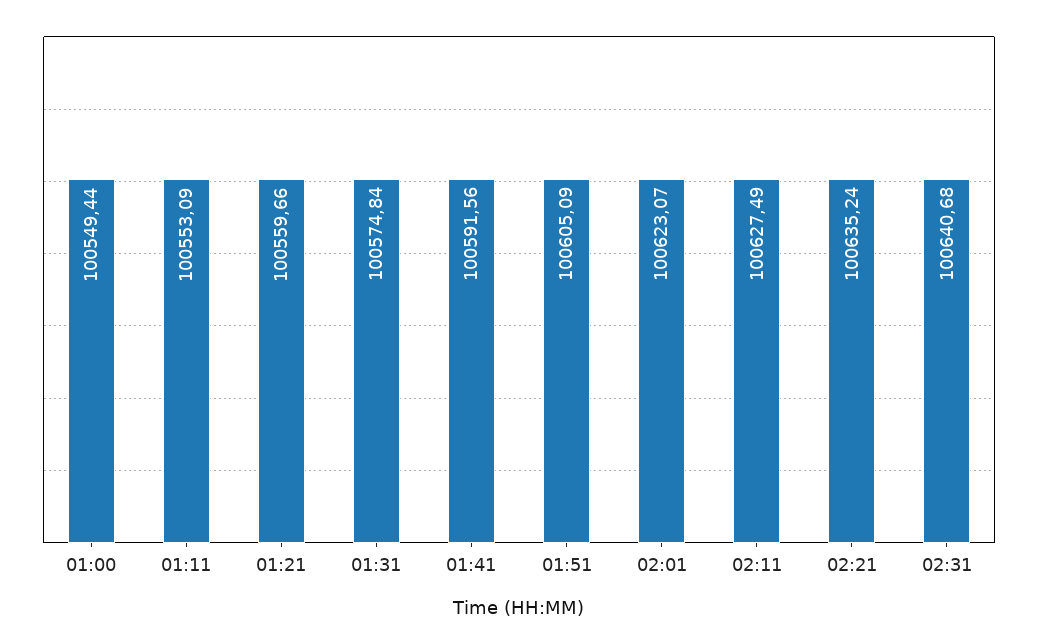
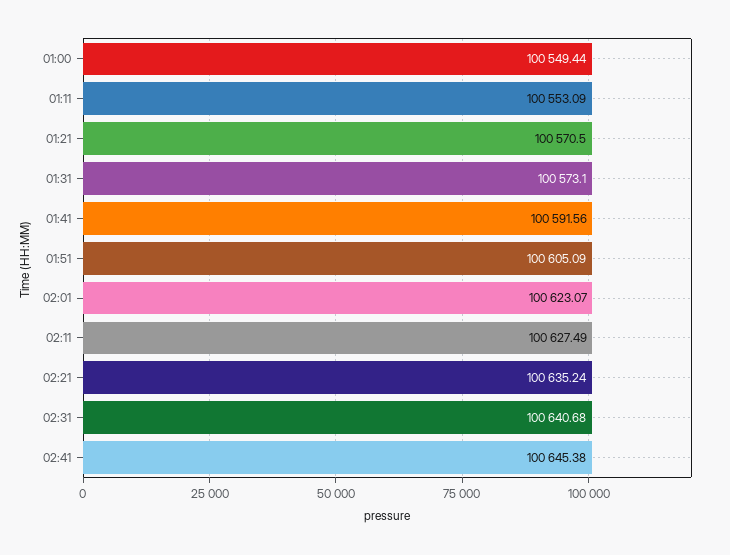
01:21: 100559.66 -> 100570.5
01:31: 100574.84 -> 100573.1
02:41: none -> 100645.38

